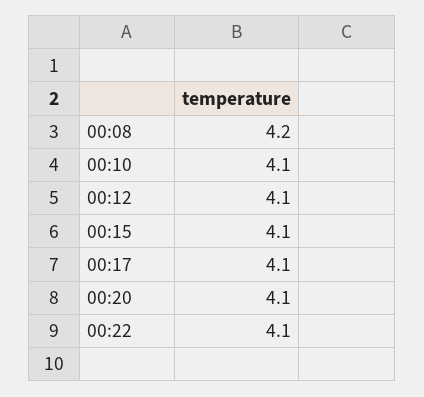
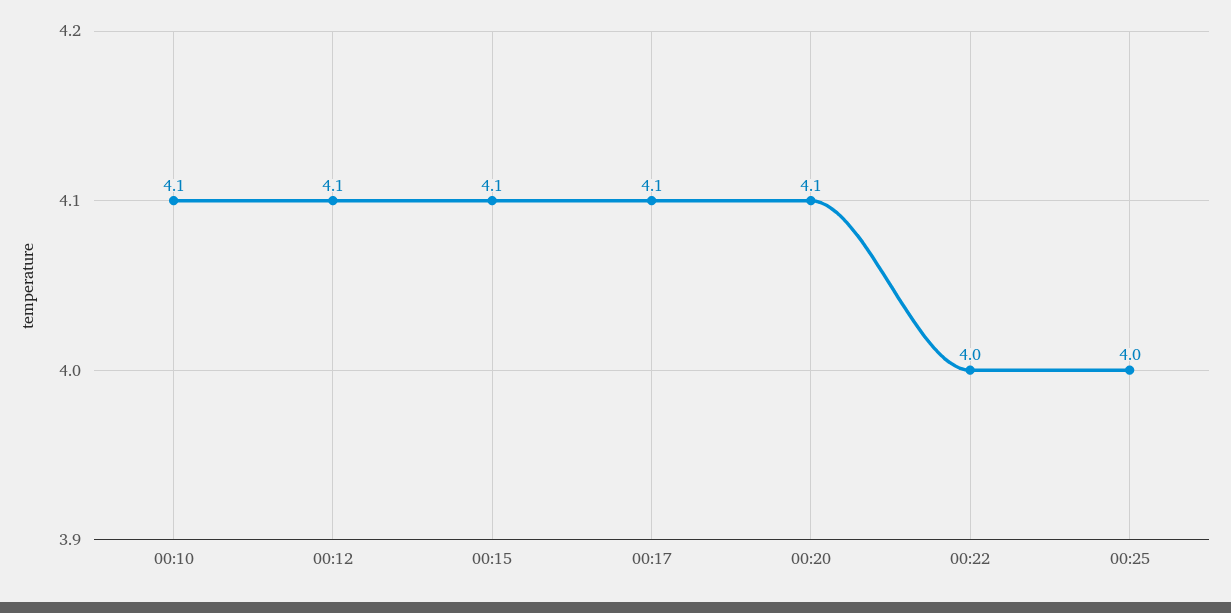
00:08: 4.2 -> none
00:22: 4.1 -> 4
00:25: none -> 4

